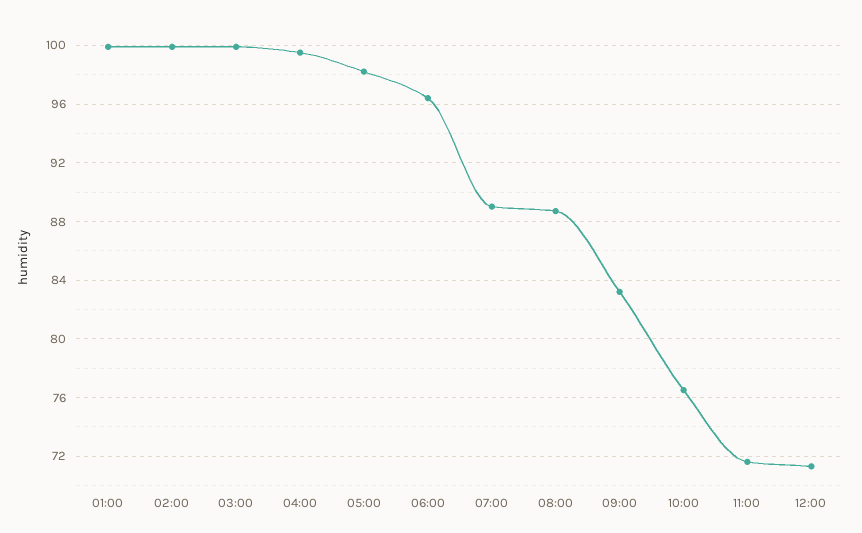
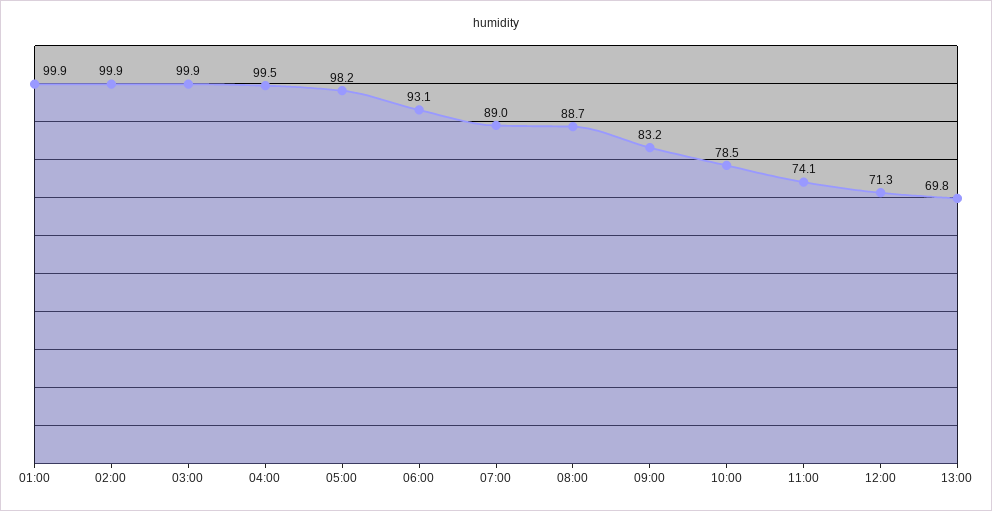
06:00: 96.5 -> 93.1
10:00: 76.5 -> 78.5
11:00: 71.5 -> 74.1
13:00: none -> 69.8

